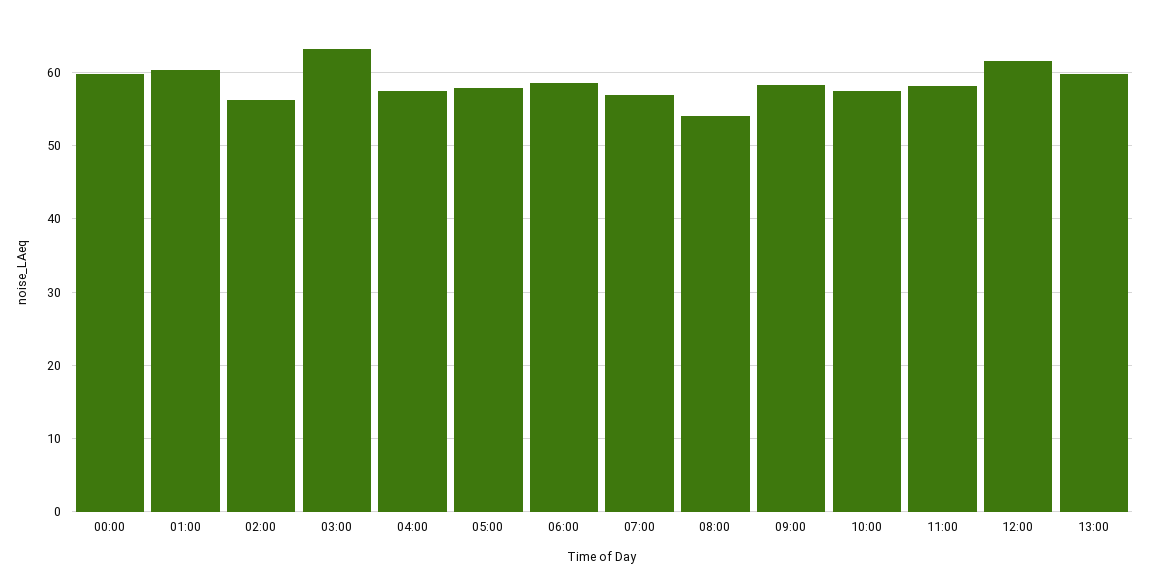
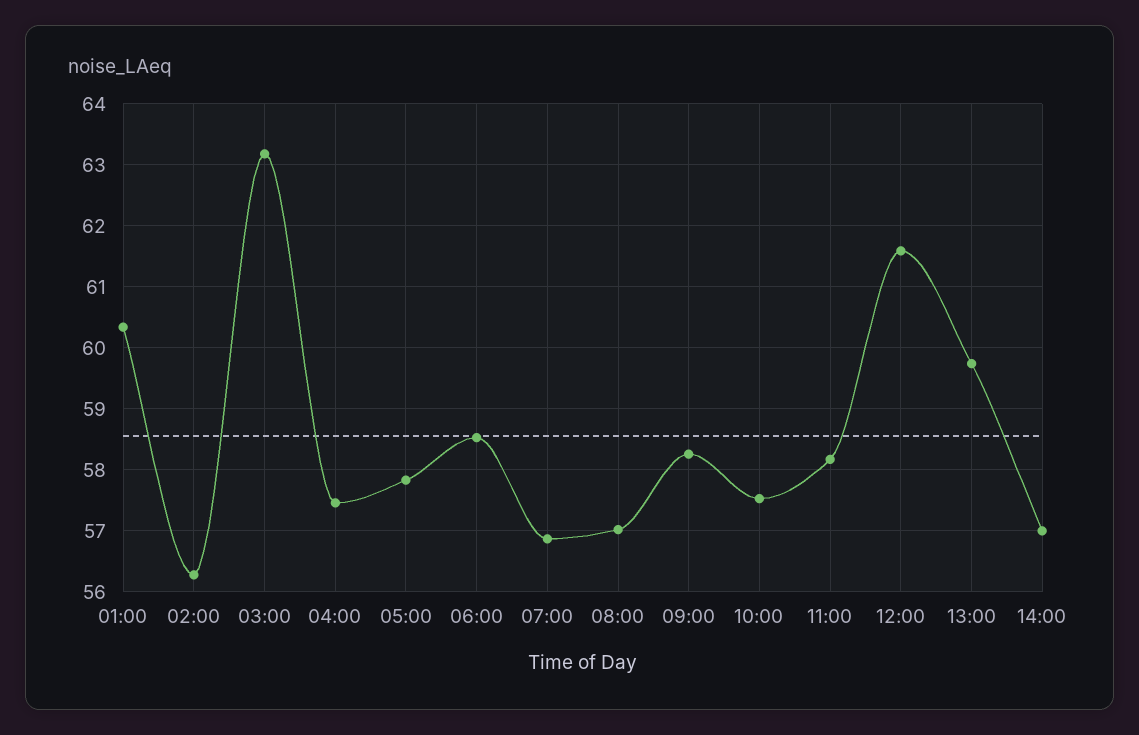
00:00: 60 -> none
08:00: 54 -> 57
14:00: none -> 57

